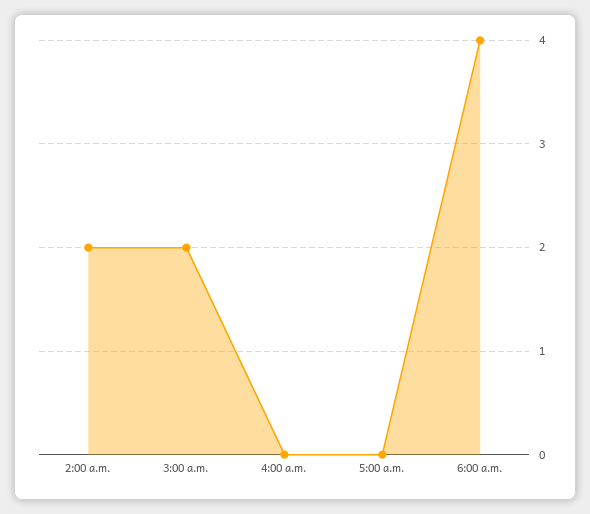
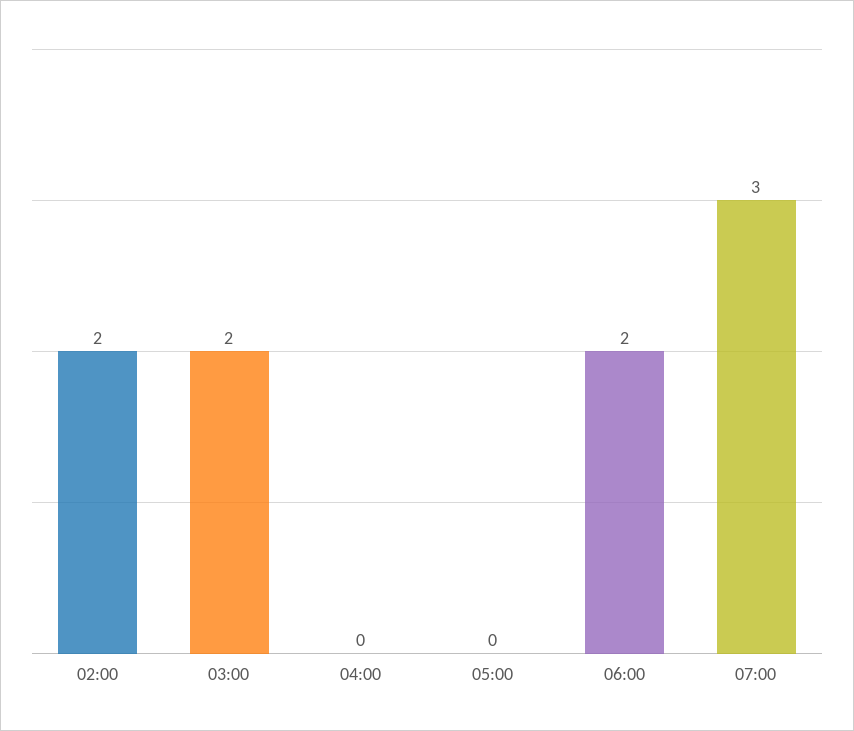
6:00 a.m.: 4 -> 2
07:00: none -> 3

